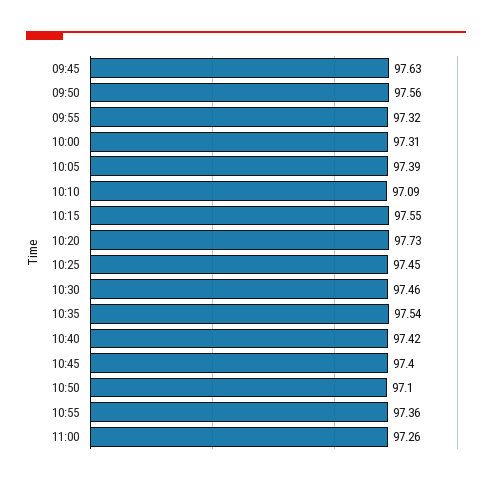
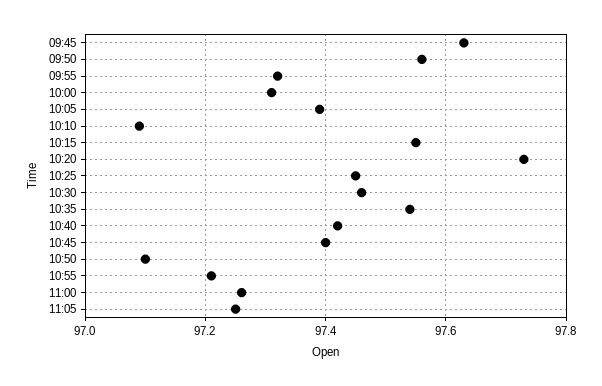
10:55: 97.36 -> 97.2
11:05: none -> 97.25

